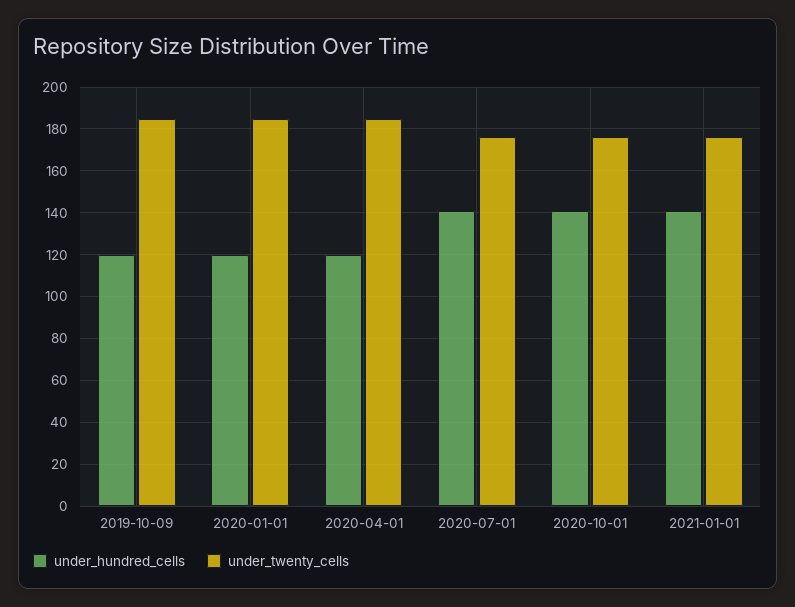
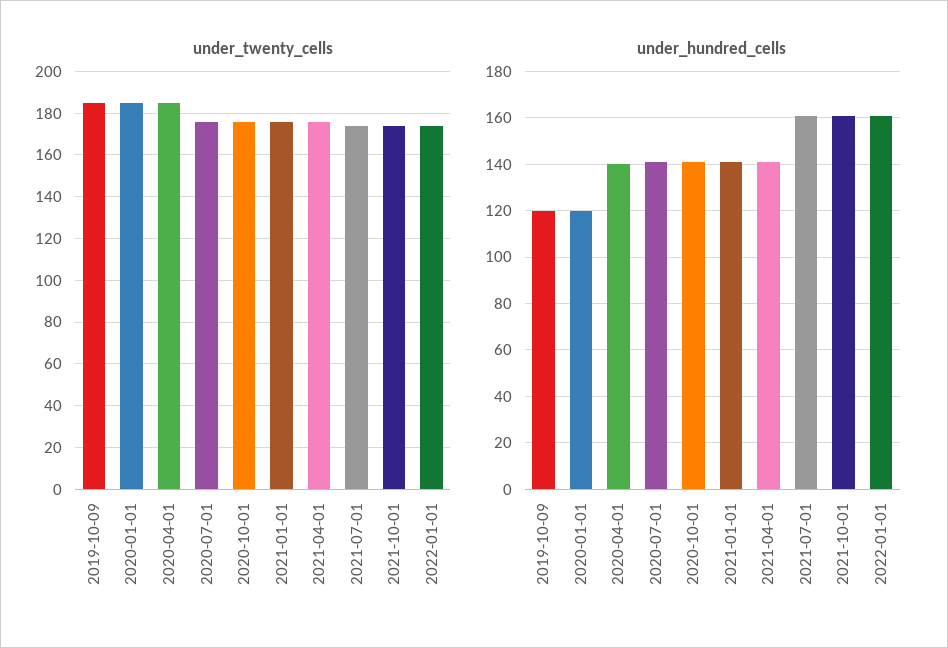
under_hundred_cells, 2020-04-01: 120 -> 140
under_twenty_cells, 2021-04-01: none -> 175
under_twenty_cells, 2021-07-01: none -> 175
under_twenty_cells, 2021-10-01: none -> 175
under_twenty_cells, 2022-01-01: none -> 175
under_hundred_cells, 2021-04-01: none -> 140
under_hundred_cells, 2021-07-01: none -> 160
under_hundred_cells, 2021-10-01: none -> 160
under_hundred_cells, 2022-01-01: none -> 160

